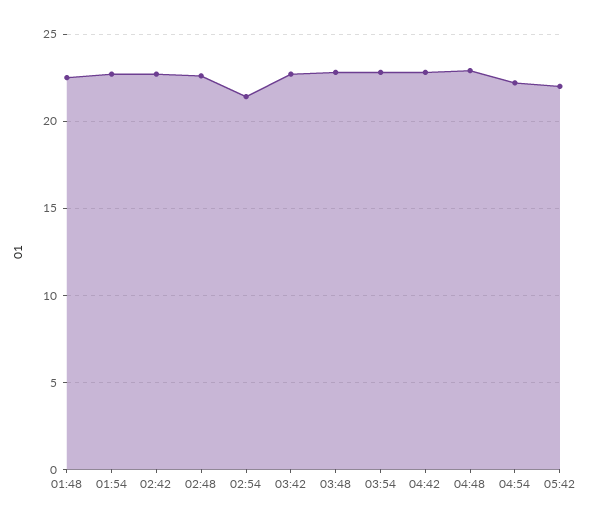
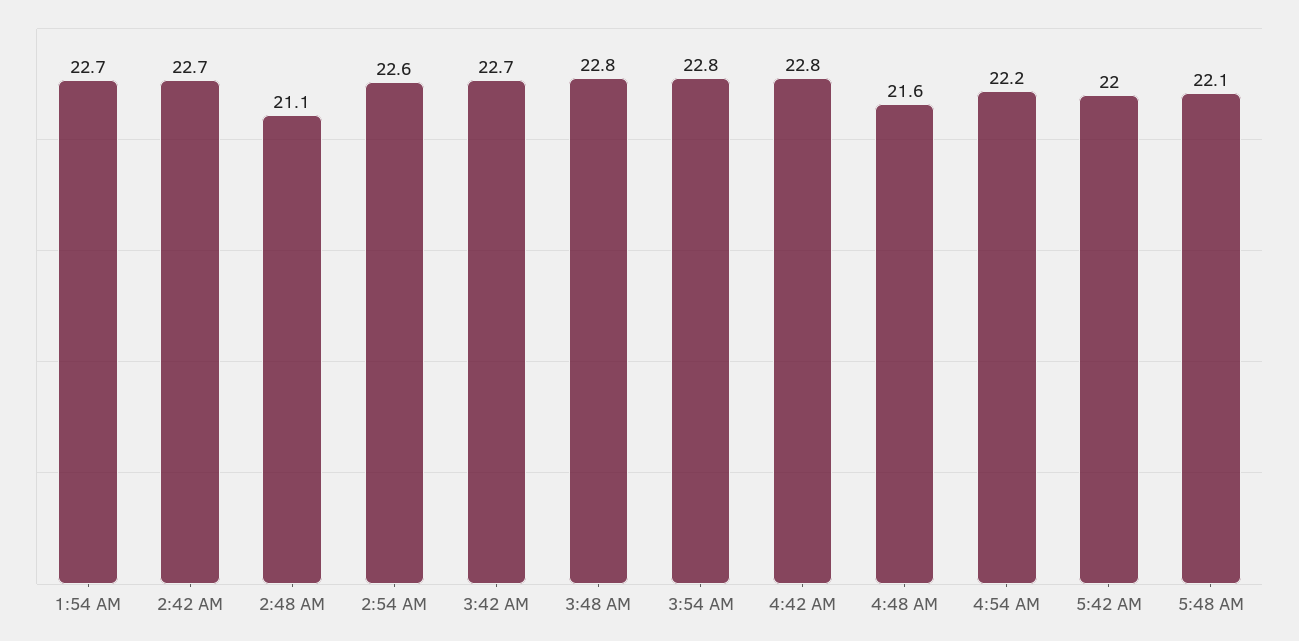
01:48: 22.5 -> none
02:48: 22.5 -> 21.1
02:54: 21.5 -> 22.6
04:48: 23 -> 21.6
5:48 AM: none -> 22.1

